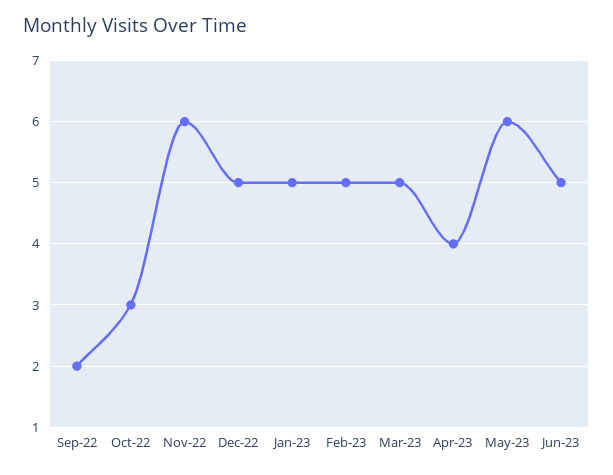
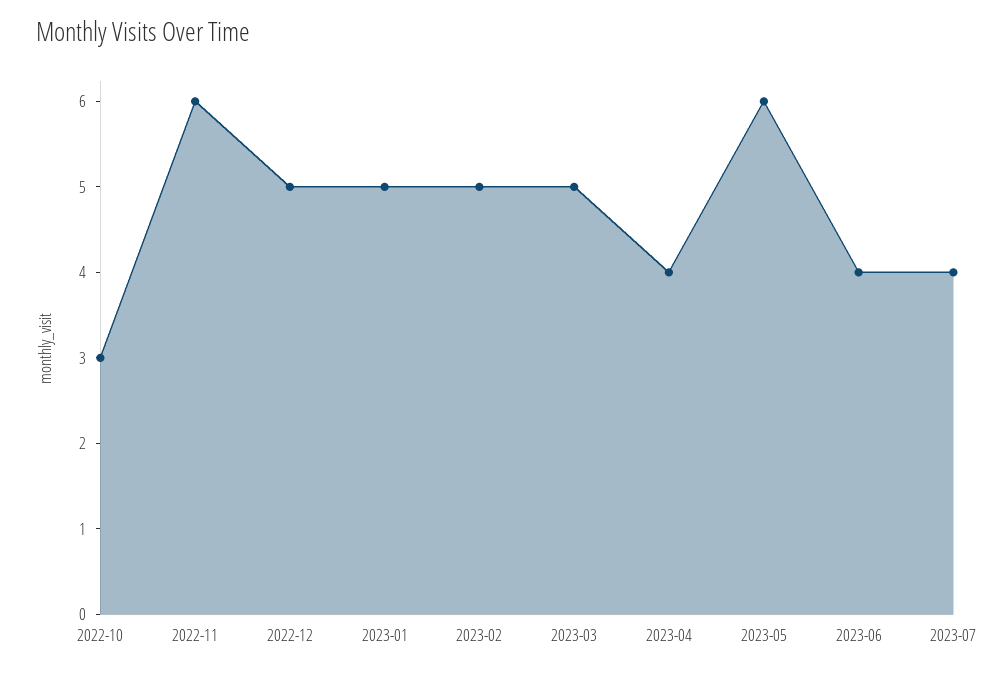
Sep-22: 2 -> none
Jun-23: 5 -> 4
2023-07: none -> 4

